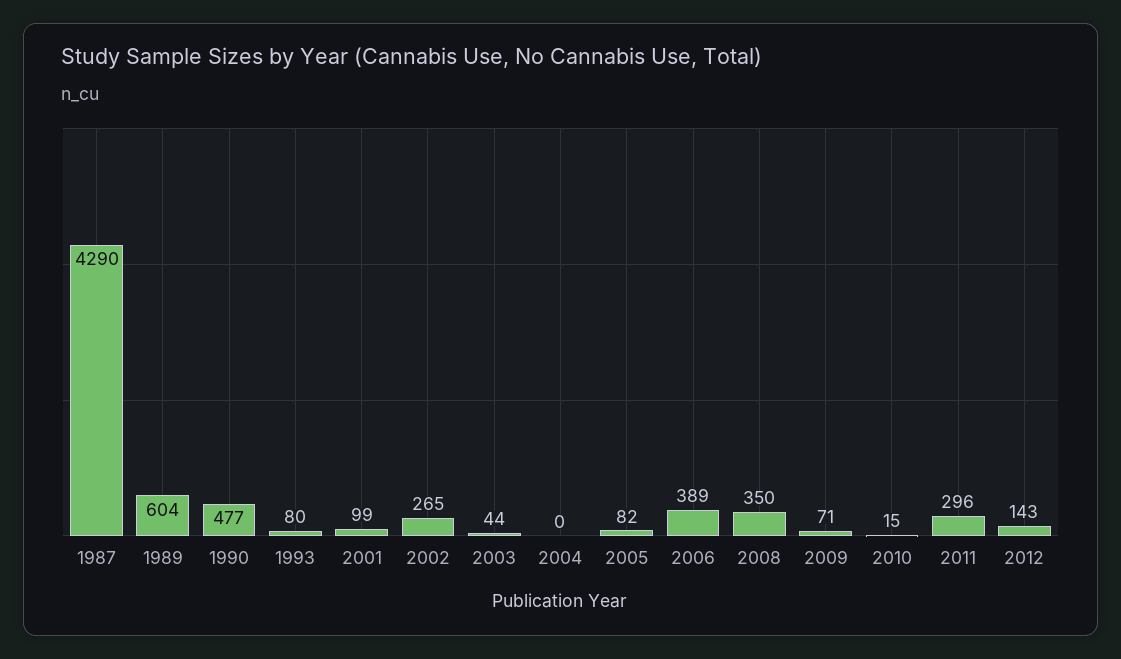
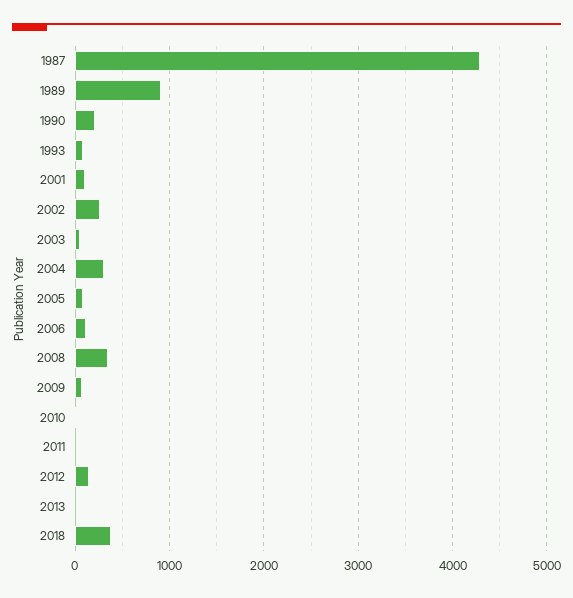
1989: 604 -> 900
1990: 477 -> 200
2004: 0 -> 300
2006: 389 -> 100
2011: 296 -> 0
2013: none -> 0
2018: none -> 400

